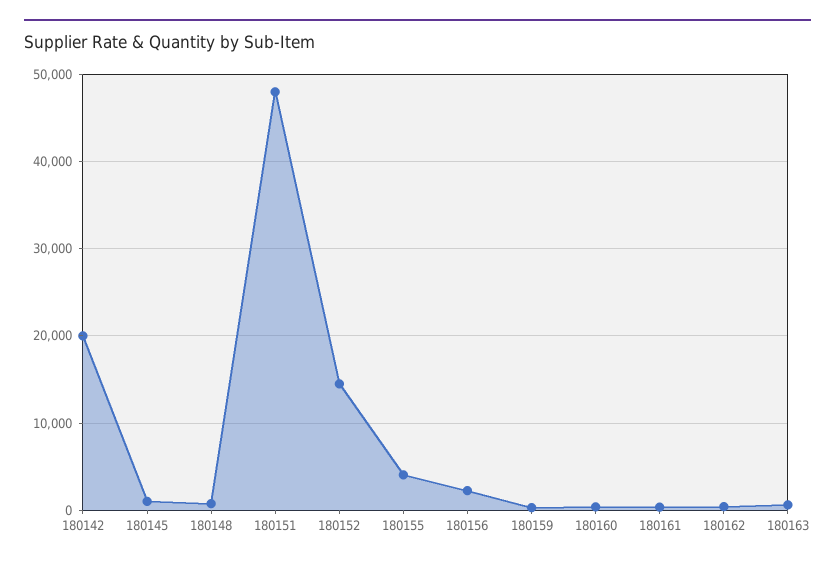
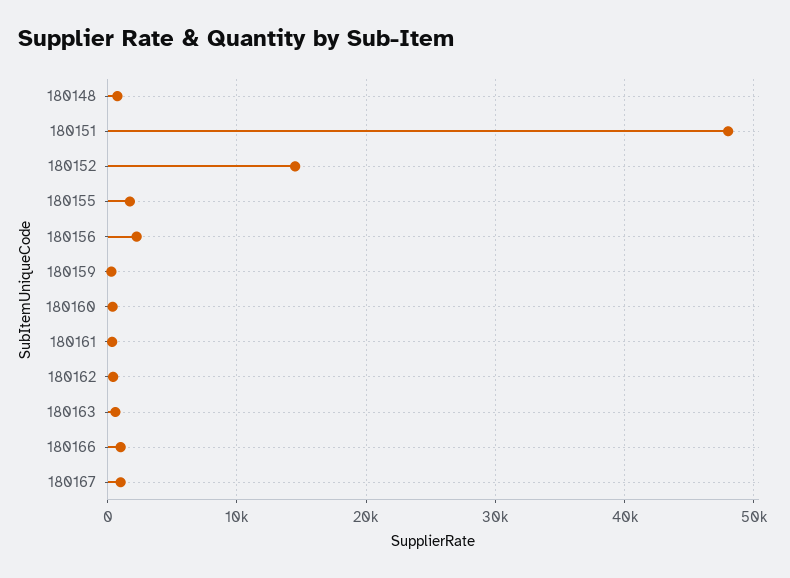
180142: 20000 -> none
180145: 1000 -> none
180155: 4000 -> 2000
180166: none -> 1000
180167: none -> 1000

